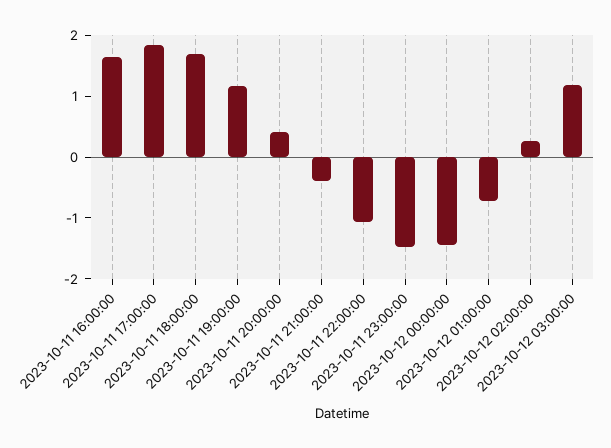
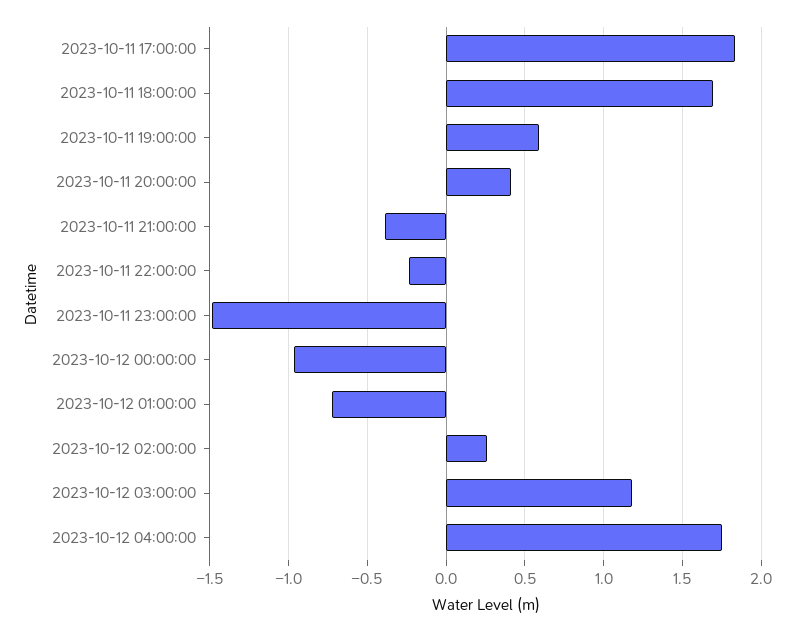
2023-10-11 16:00:00: 1.6 -> none
2023-10-11 19:00:00: 1.2 -> 0.6
2023-10-11 22:00:00: -1 -> -0.25
2023-10-12 00:00:00: -1.4 -> -0.95
2023-10-12 04:00:00: none -> 1.75

